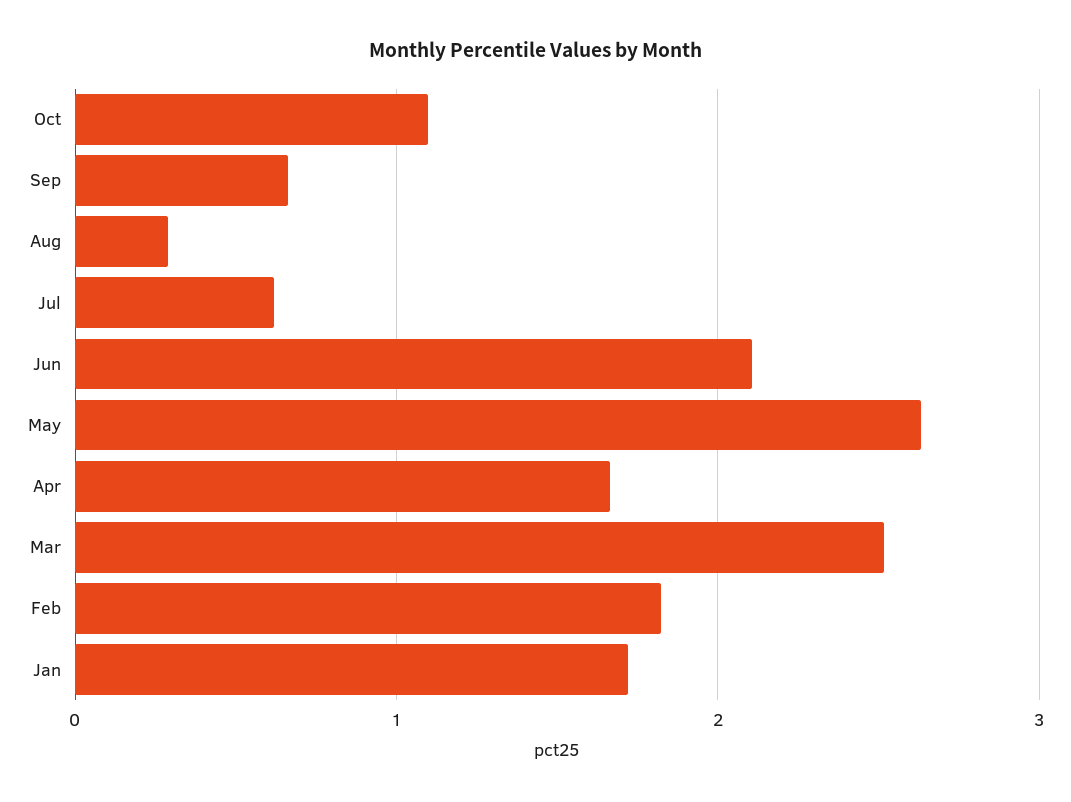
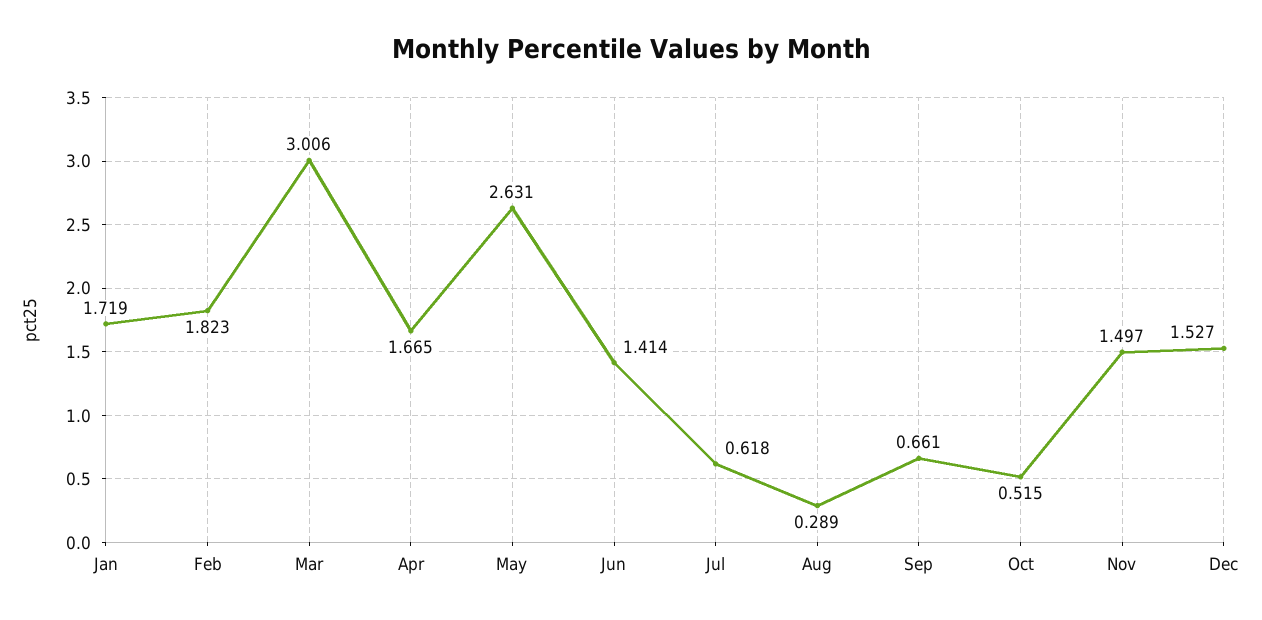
Oct: 1.1 -> 0.515
Jun: 2.1 -> 1.414
Mar: 2.5 -> 3.006
Nov: none -> 1.497
Dec: none -> 1.527

